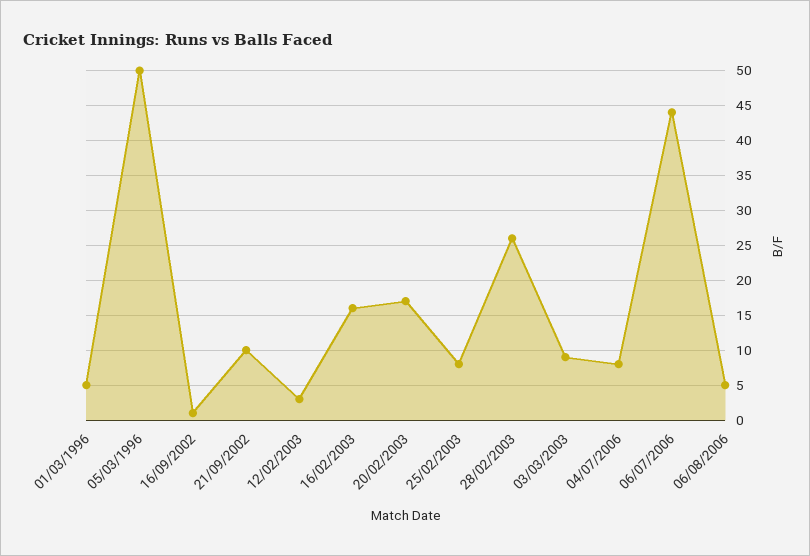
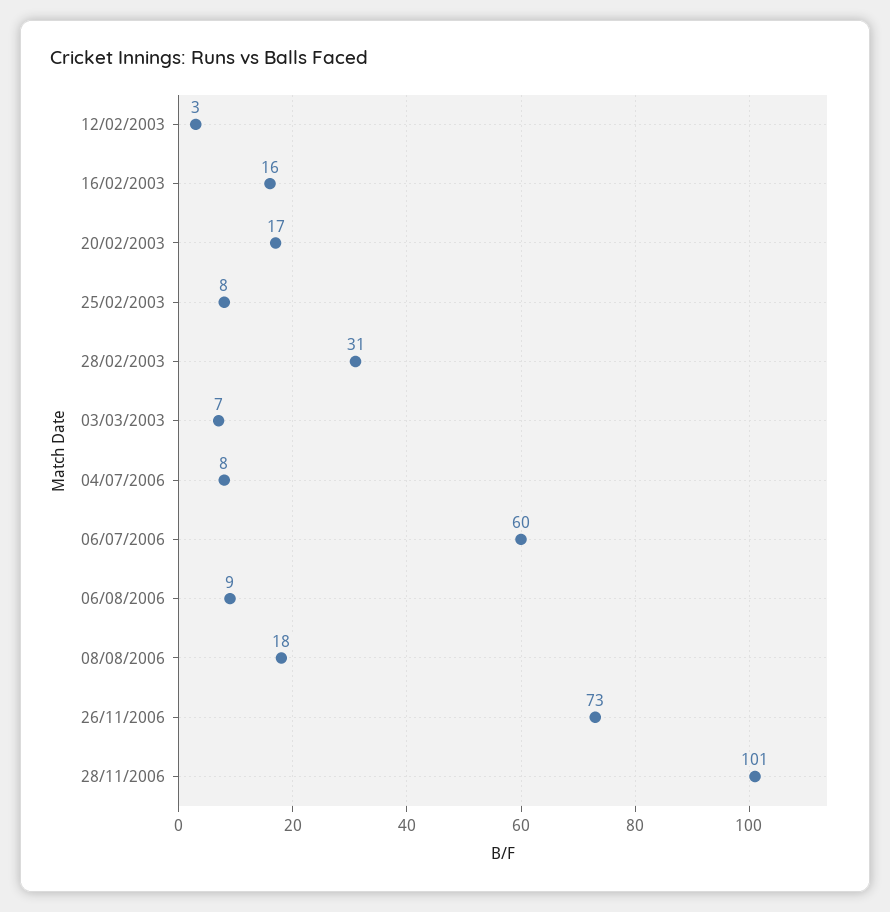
01/03/1996: 5 -> none
05/03/1996: 50 -> none
16/09/2002: 1 -> none
21/09/2002: 10 -> none
28/02/2003: 26 -> 31
03/03/2003: 9 -> 7
06/07/2006: 44 -> 60
06/08/2006: 5 -> 9
08/08/2006: none -> 18
26/11/2006: none -> 73
28/11/2006: none -> 101

